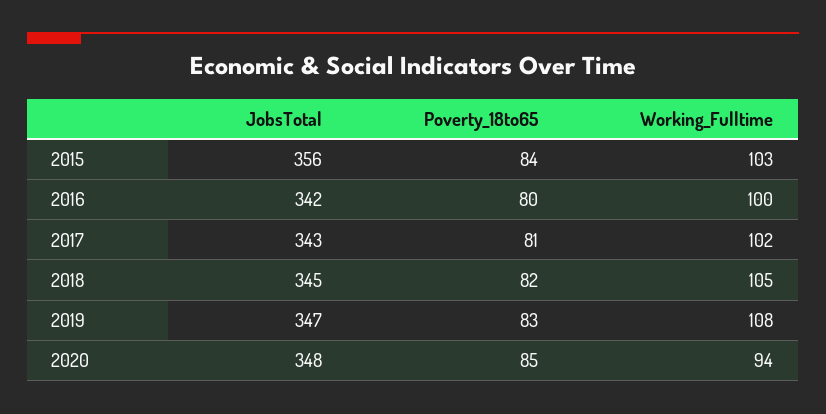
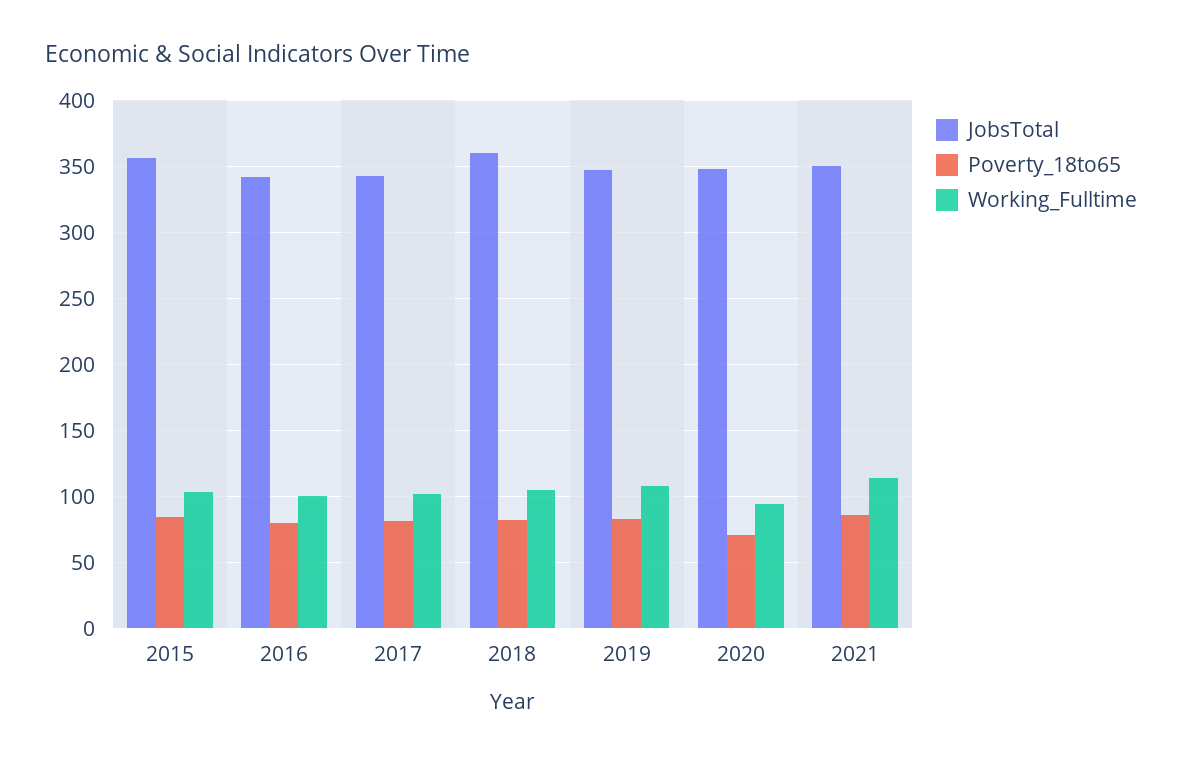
JobsTotal, 2018: 345 -> 360
Poverty_18to65, 2020: 85 -> 70
JobsTotal, 2021: none -> 350
Poverty_18to65, 2021: none -> 85
Working_Fulltime, 2021: none -> 115

